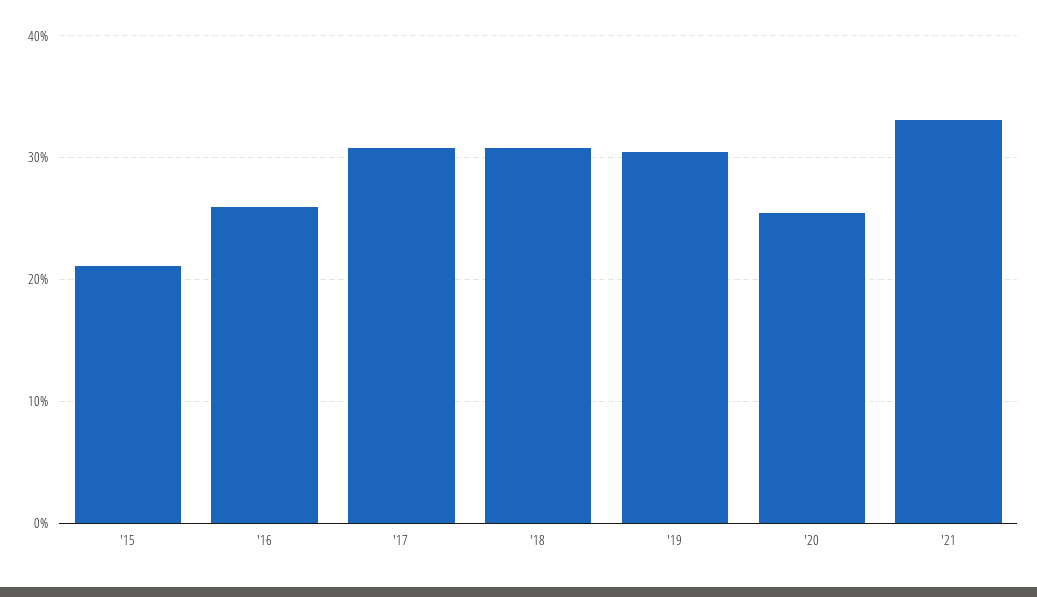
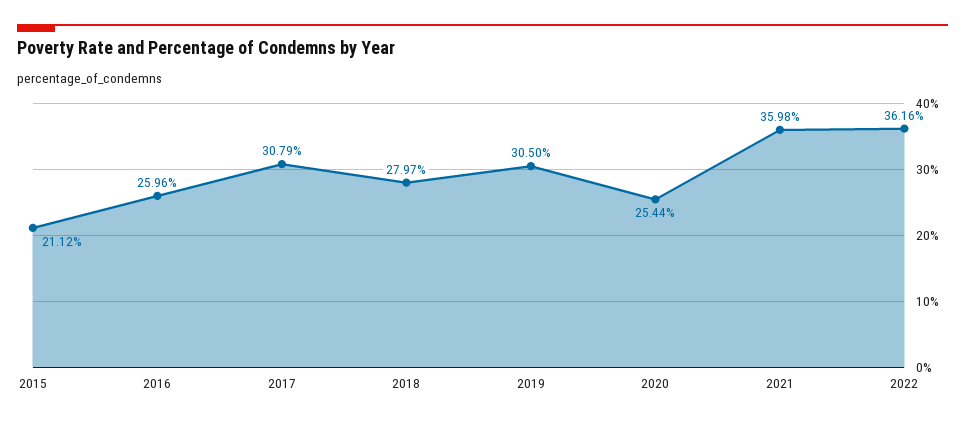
'18: 31 -> 27.97
'21: 33 -> 35.98
2022: none -> 36.16

